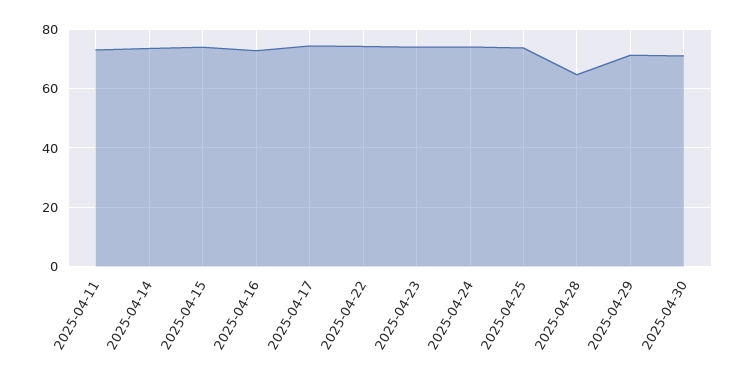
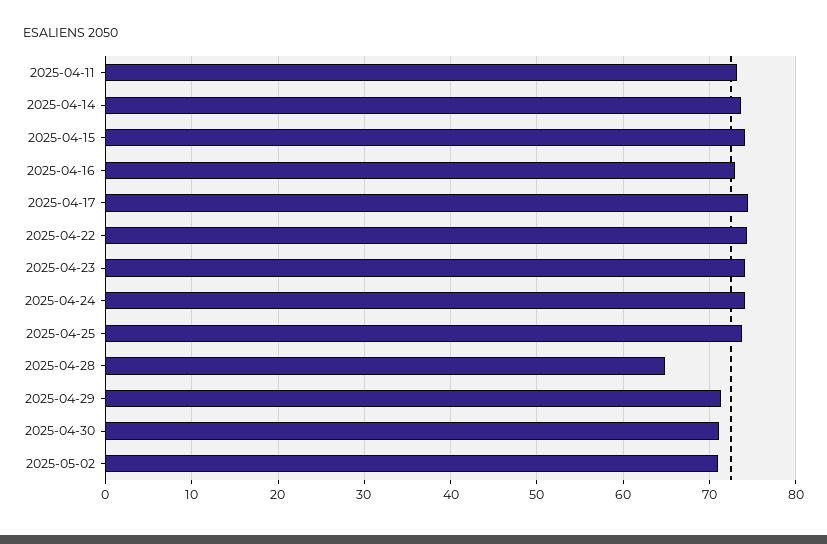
2025-05-02: none -> 71

